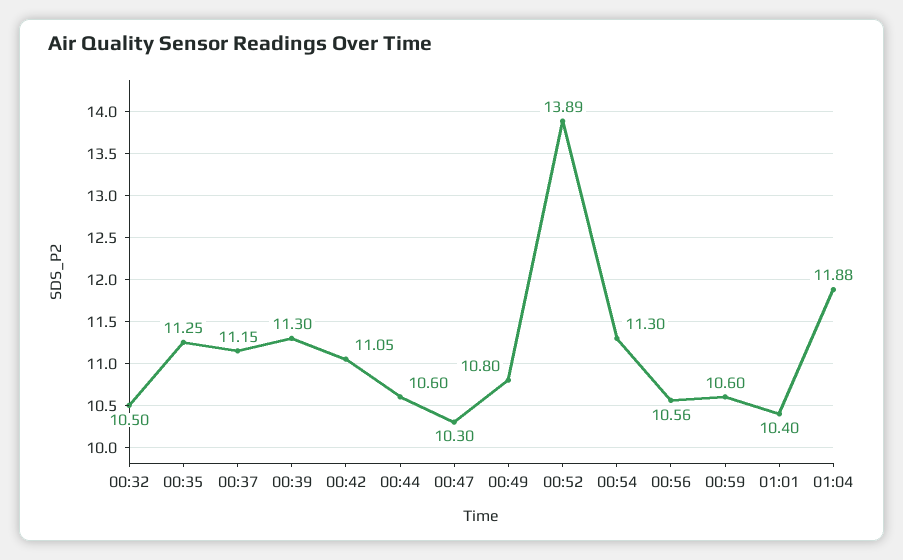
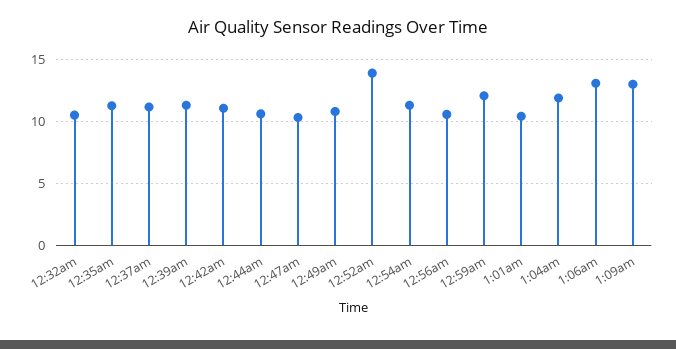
00:59: 10.6 -> 12
1:06am: none -> 13
1:09am: none -> 13

